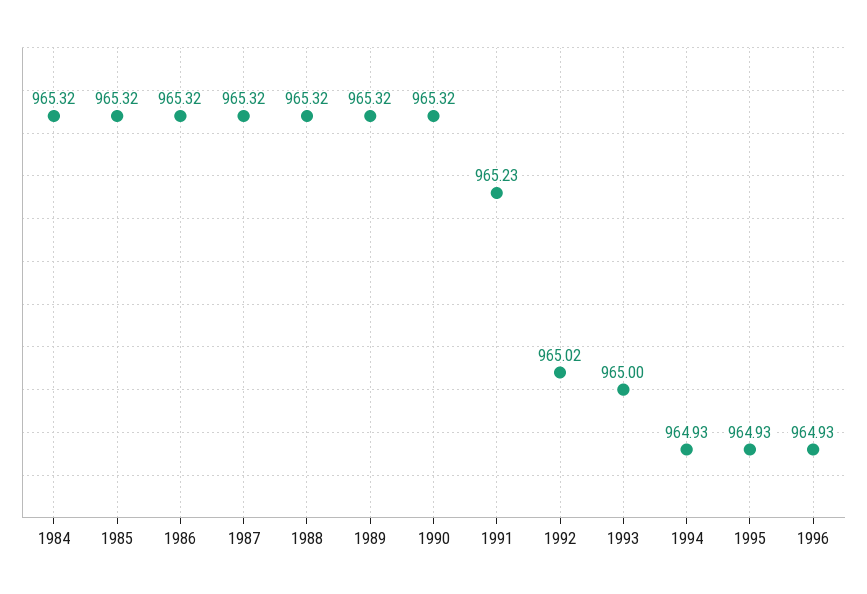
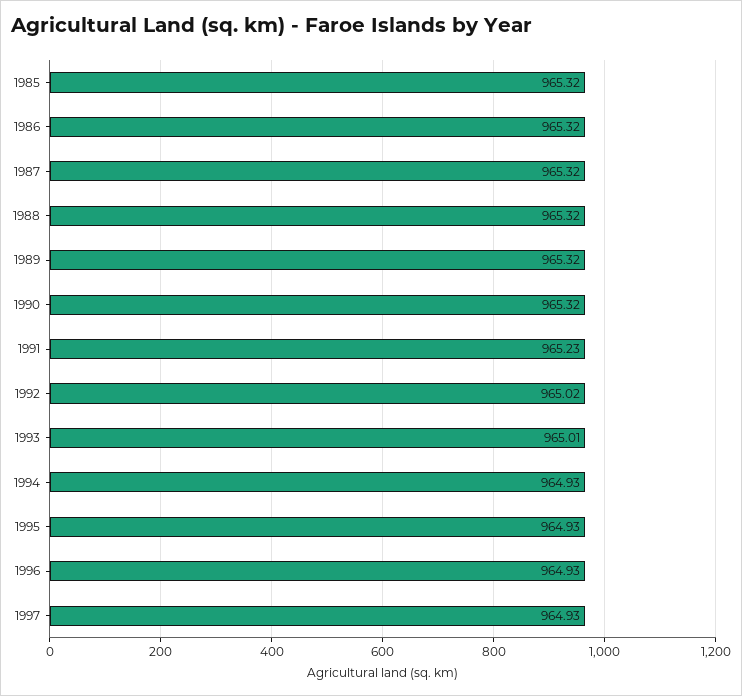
1984: 965.32 -> none
1993: 965 -> 965.01
1997: none -> 964.93

